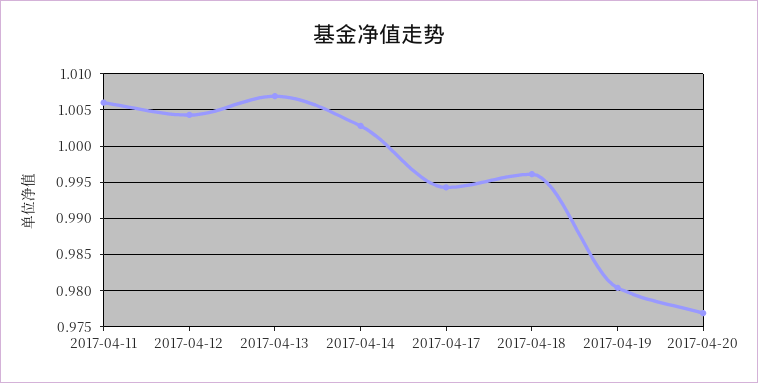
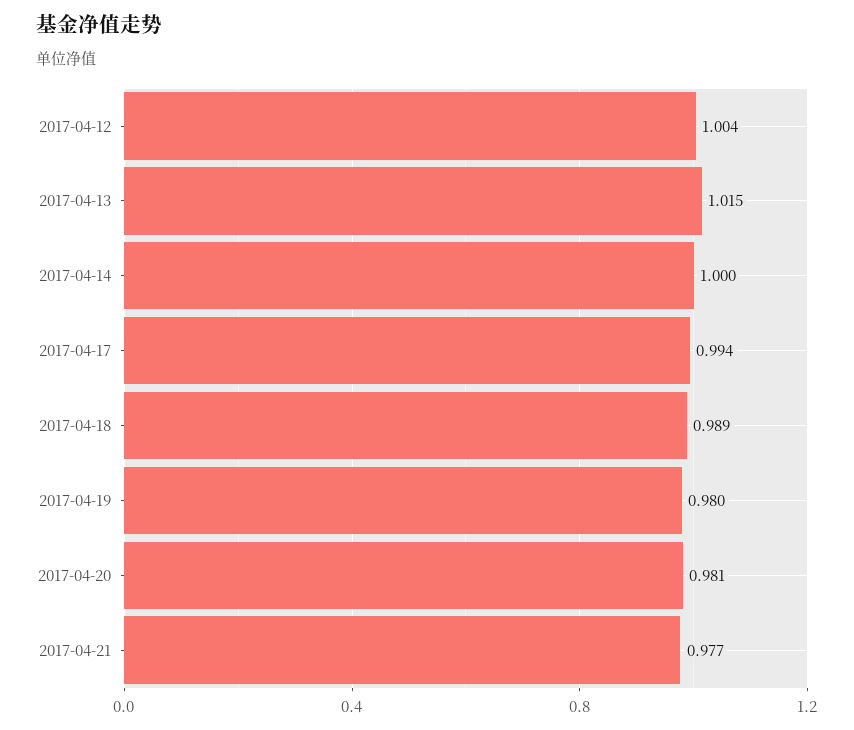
2017-04-11: 1.006 -> none
2017-04-13: 1.007 -> 1.015
2017-04-14: 1.003 -> 1
2017-04-18: 0.996 -> 0.989
2017-04-20: 0.977 -> 0.981
2017-04-21: none -> 0.977

